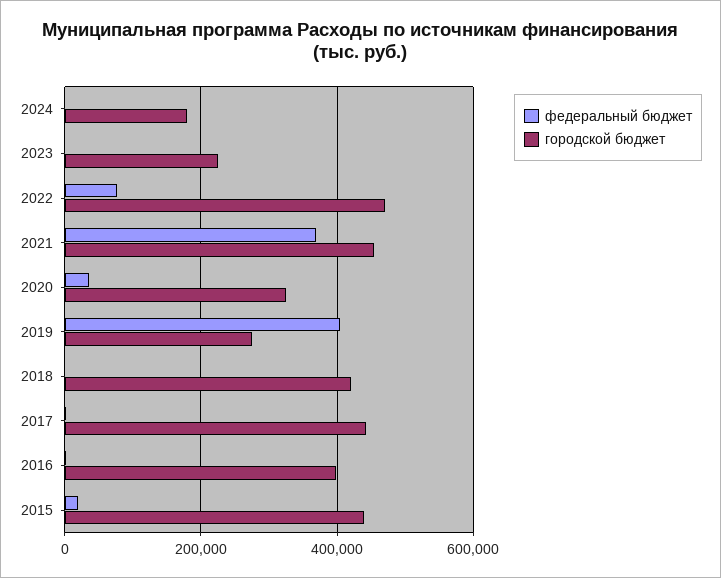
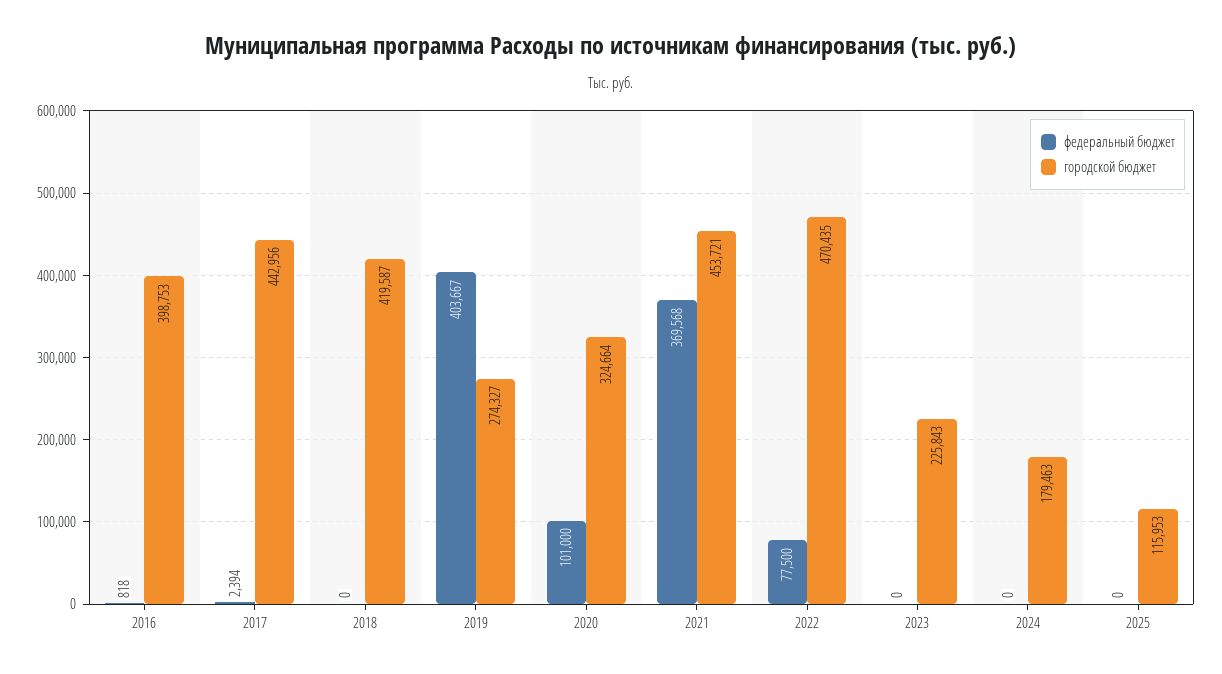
федеральный бюджет, 2020: 40000 -> 101000
федеральный бюджет, 2015: 20000 -> none
городской бюджет, 2015: 440000 -> none
федеральный бюджет, 2025: none -> 0
городской бюджет, 2025: none -> 115953

